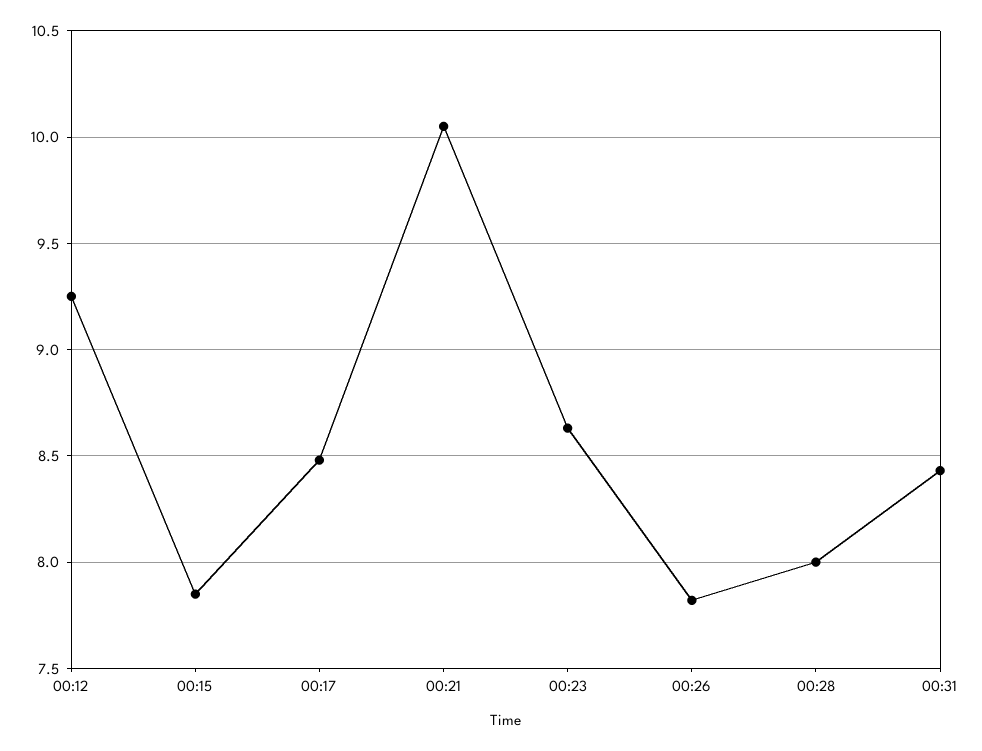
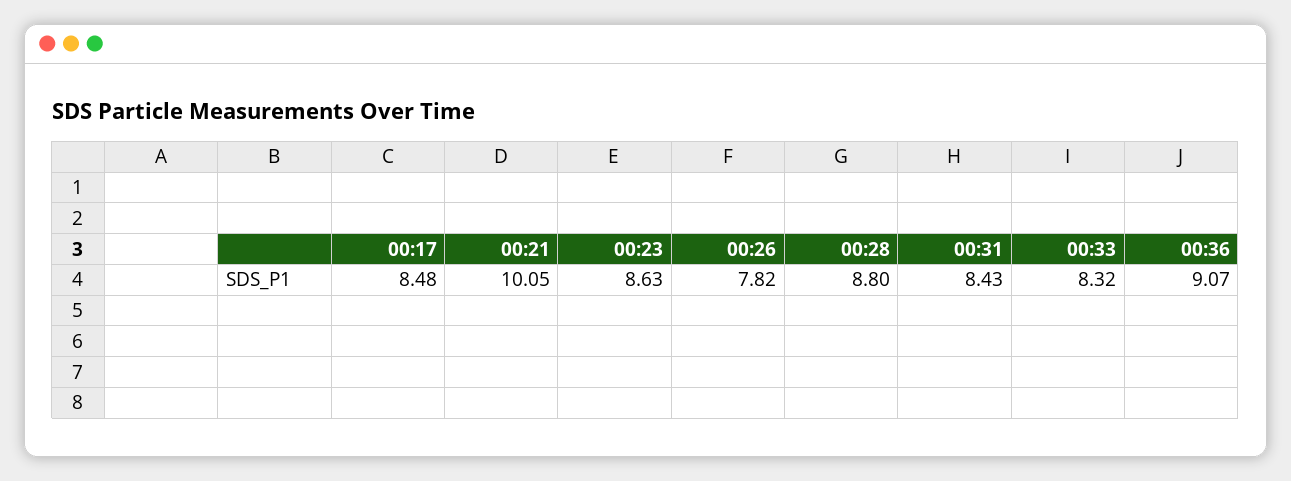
00:12: 9.25 -> none
00:15: 7.85 -> none
00:28: 8 -> 8.8
00:33: none -> 8.32
00:36: none -> 9.07

